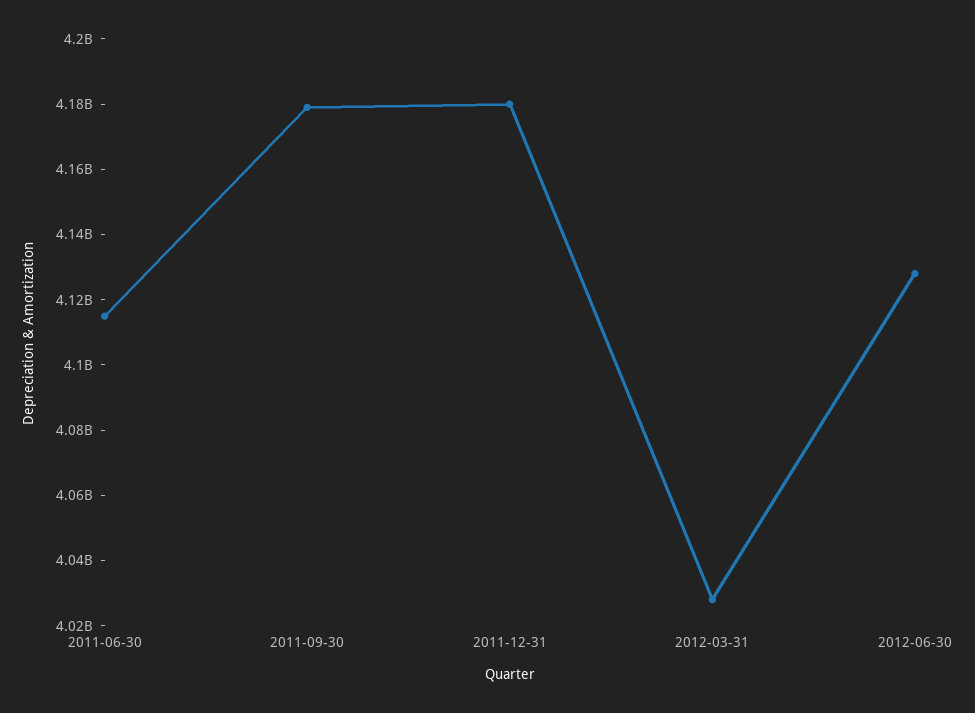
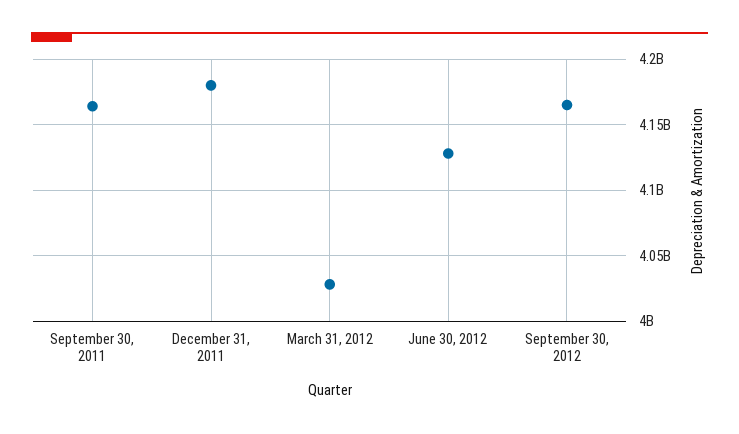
2011-06-30: 4115000000 -> none
2011-09-30: 4180000000 -> 4165000000
September 30, 2012: none -> 4165000000

